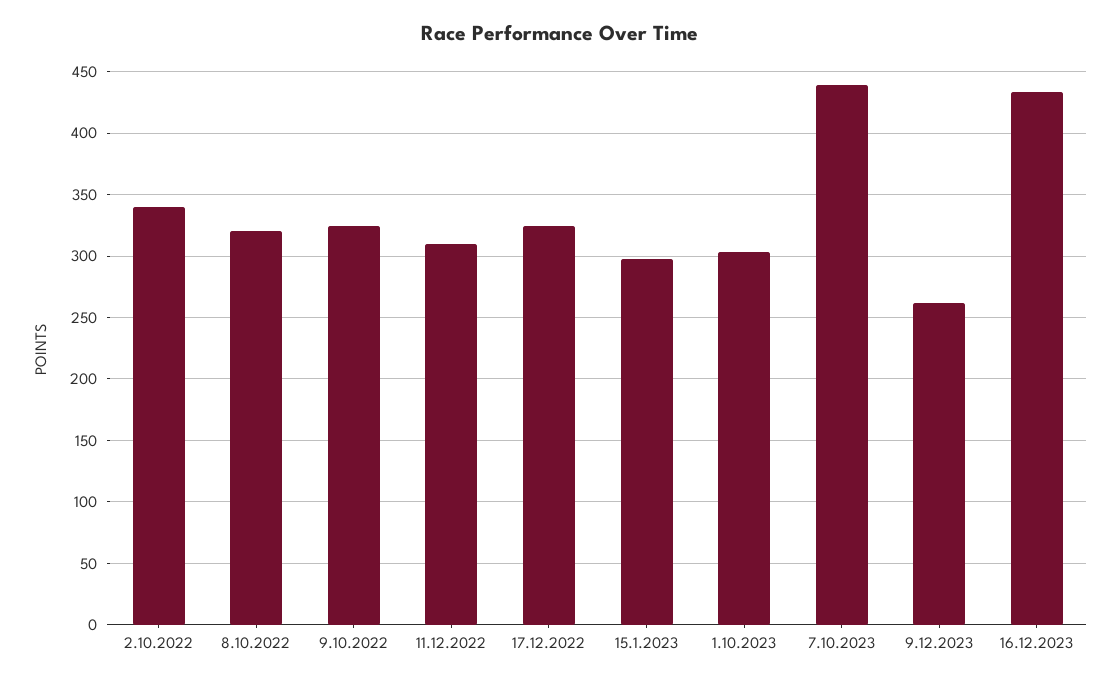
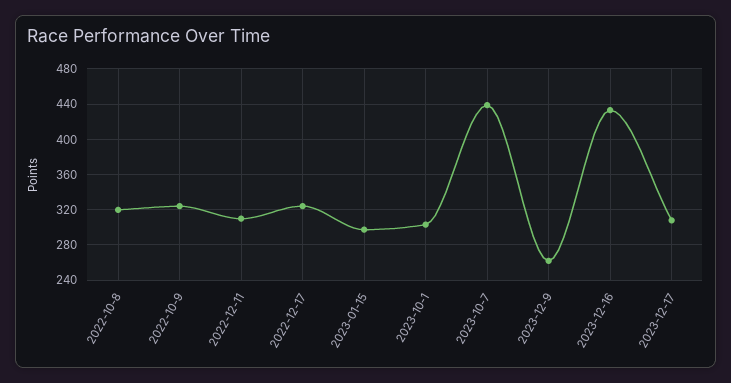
2.10.2022: 340 -> none
2023-12-17: none -> 310

